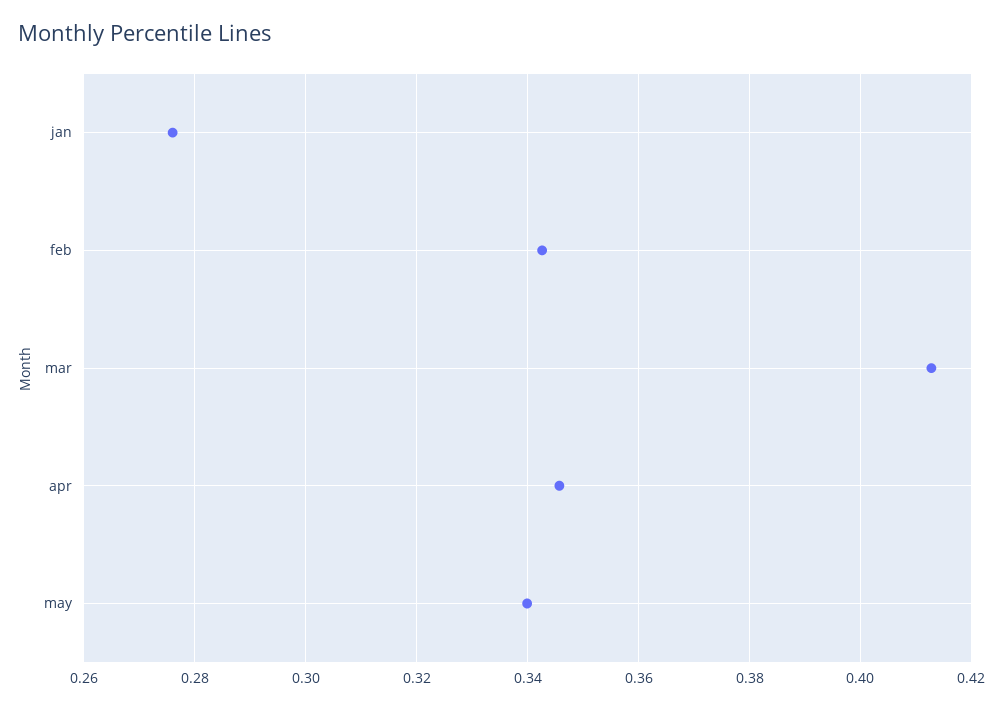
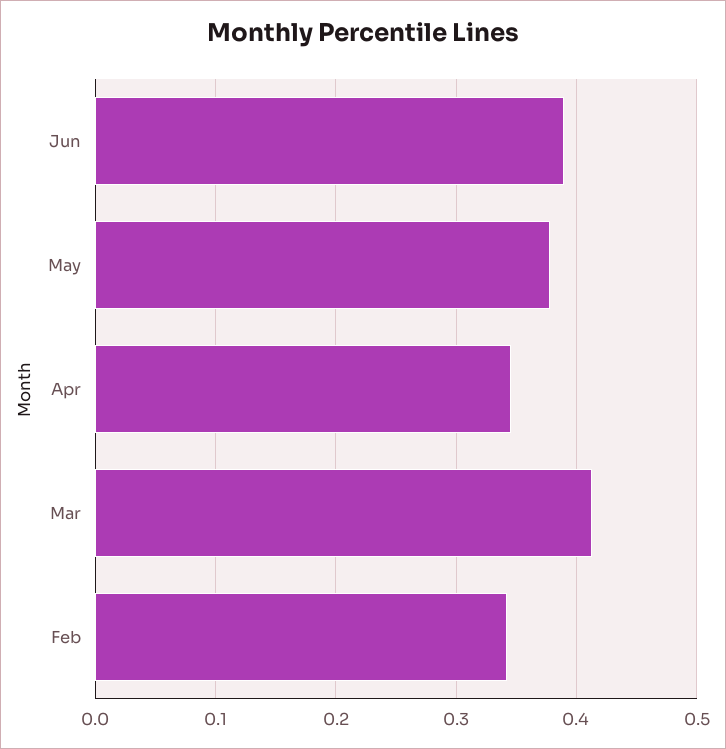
jan: 0.276 -> none
may: 0.34 -> 0.38
Jun: none -> 0.39

